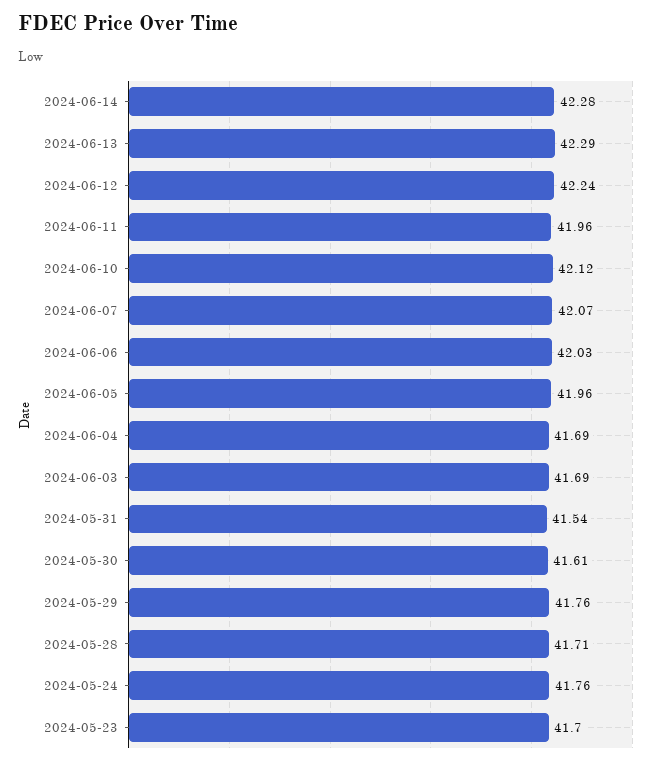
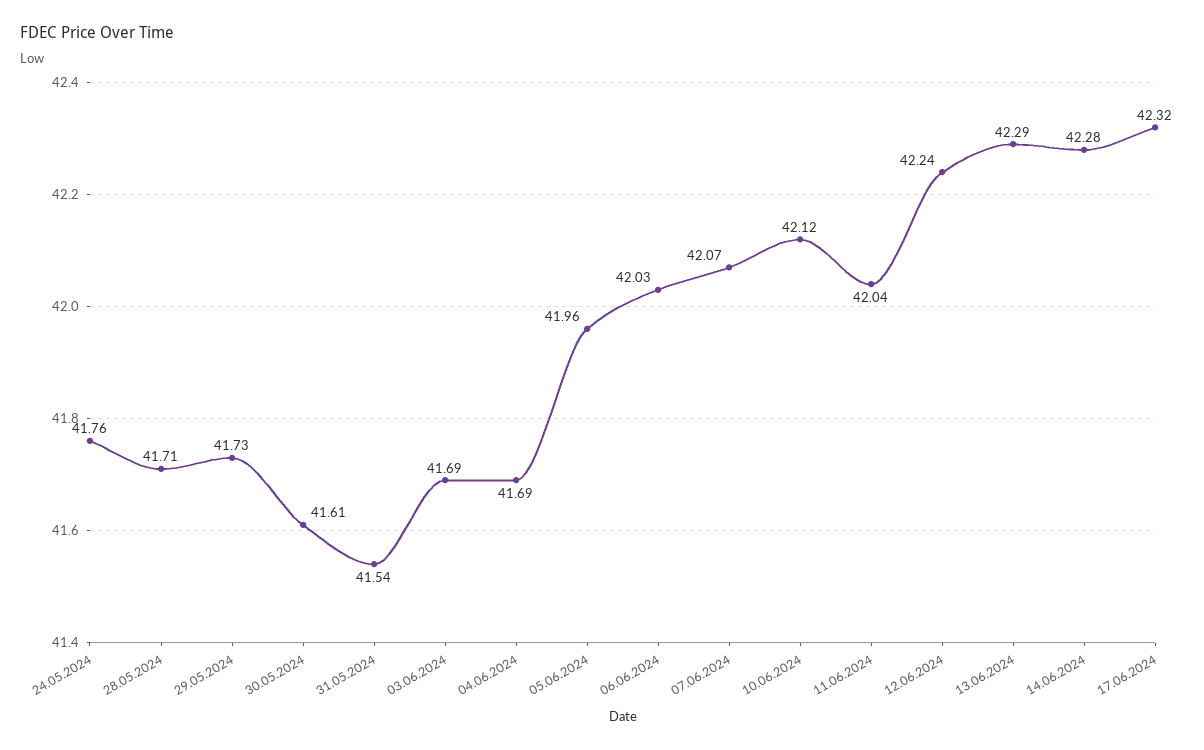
2024-06-11: 41.96 -> 42.04
2024-05-29: 41.76 -> 41.73
2024-05-23: 41.7 -> none
17.06.2024: none -> 42.32

